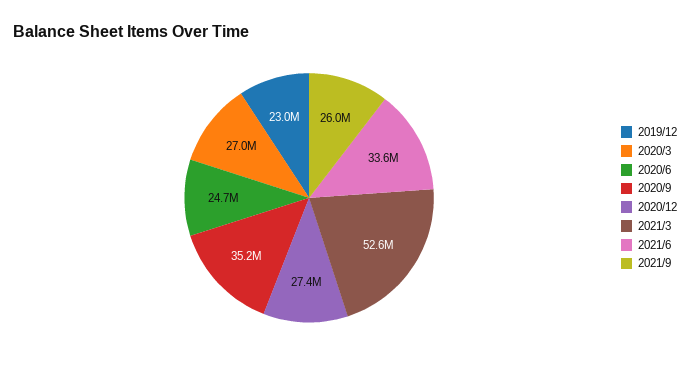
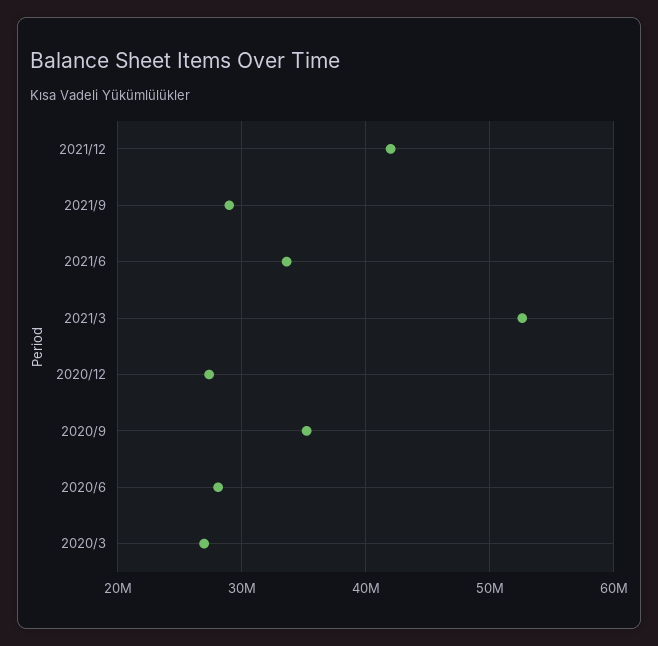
2019/12: 23000000 -> none
2020/6: 24700000 -> 28000000
2021/9: 26000000 -> 29000000
2021/12: none -> 42000000

